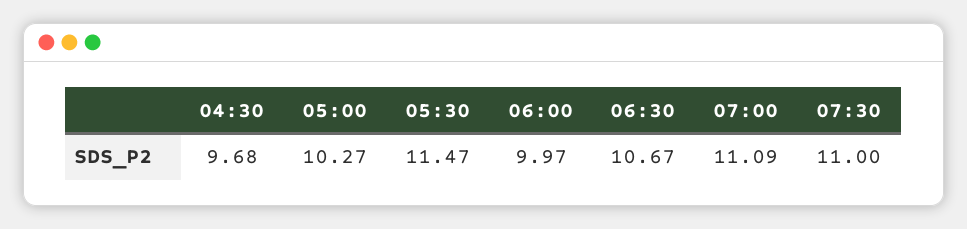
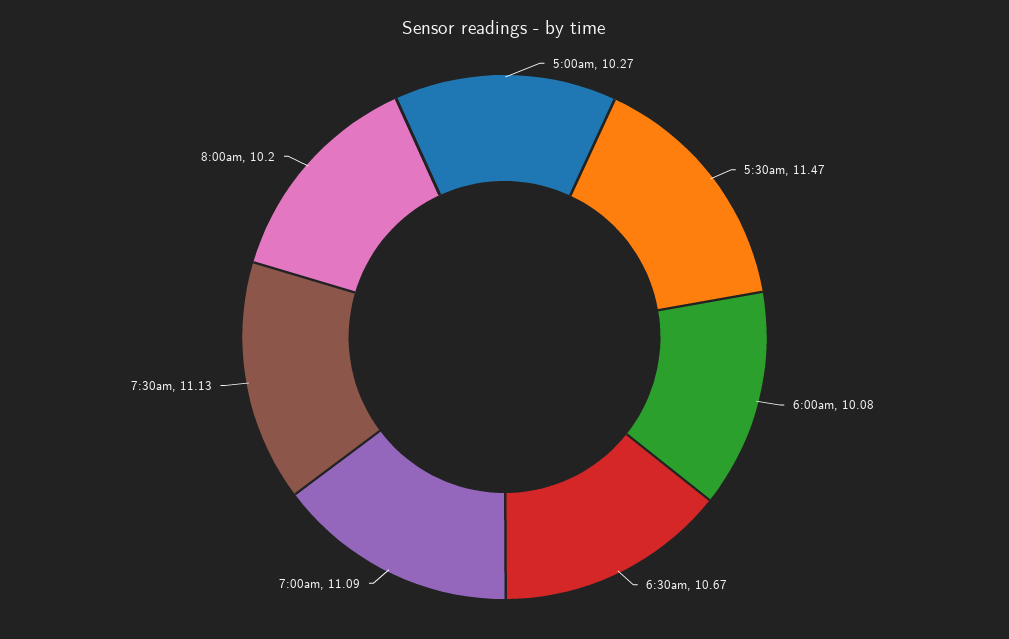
04:30: 9.68 -> none
06:00: 9.97 -> 10.08
07:30: 11 -> 11.13
8:00am: none -> 10.2

